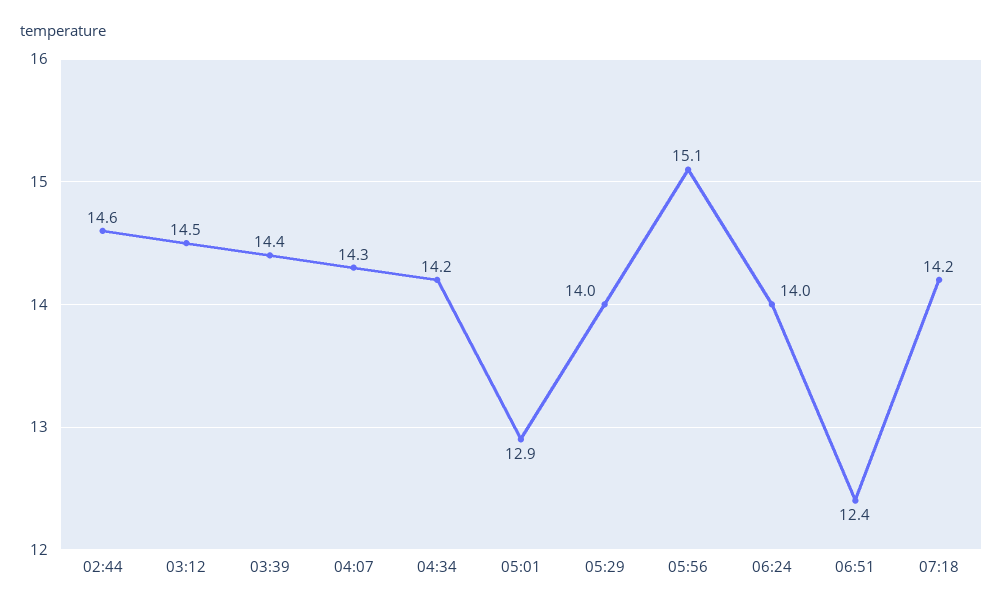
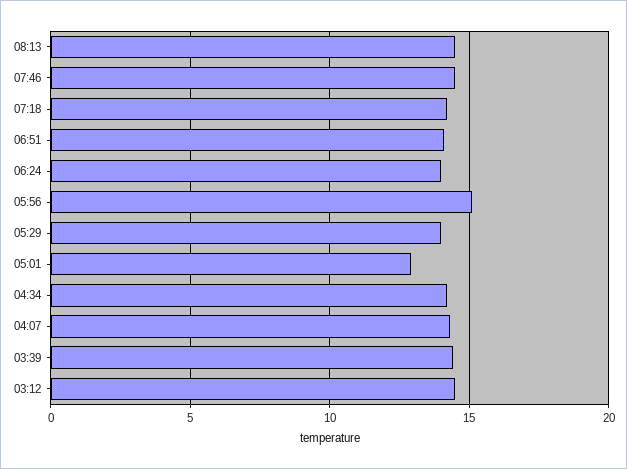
02:44: 14.6 -> none
06:51: 12.4 -> 14
08:13: none -> 14.5
07:46: none -> 14.5

